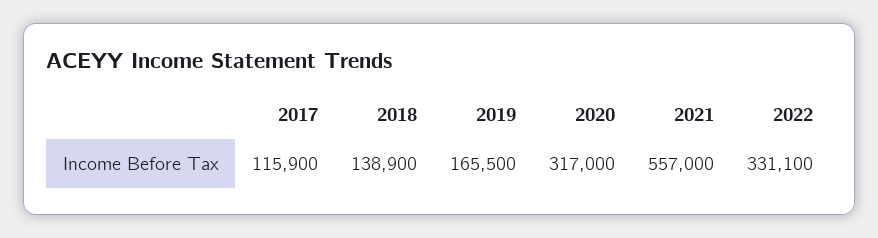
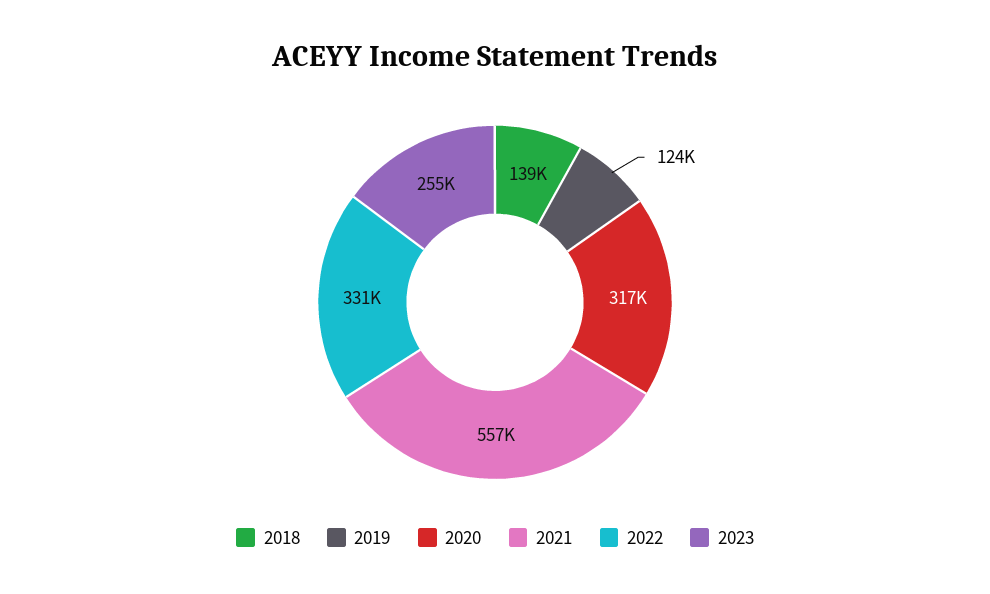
2017: 115900 -> none
2019: 165500 -> 124000
2023: none -> 255000

